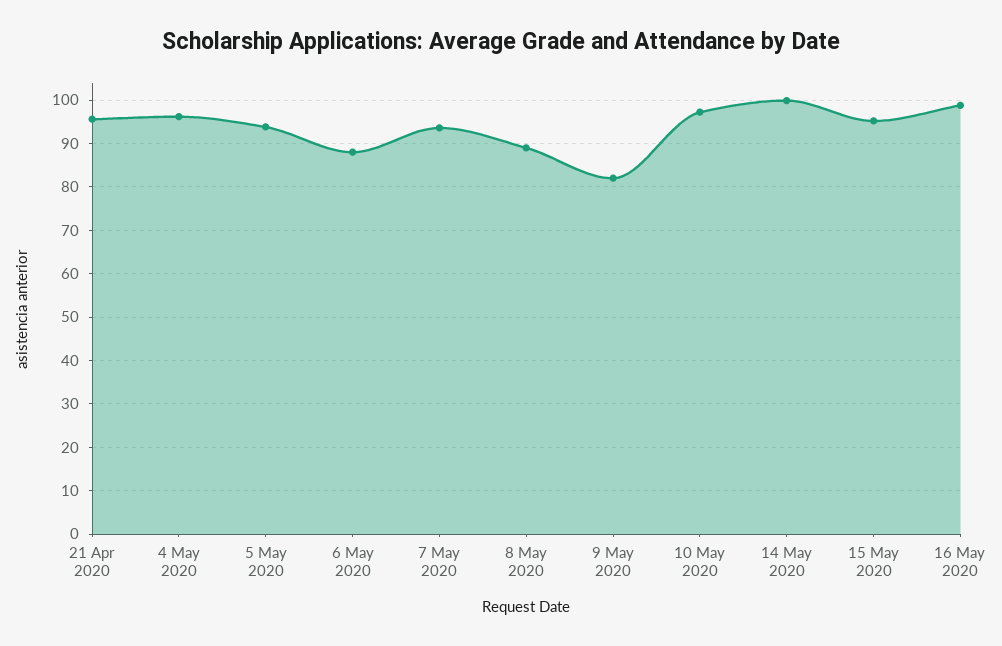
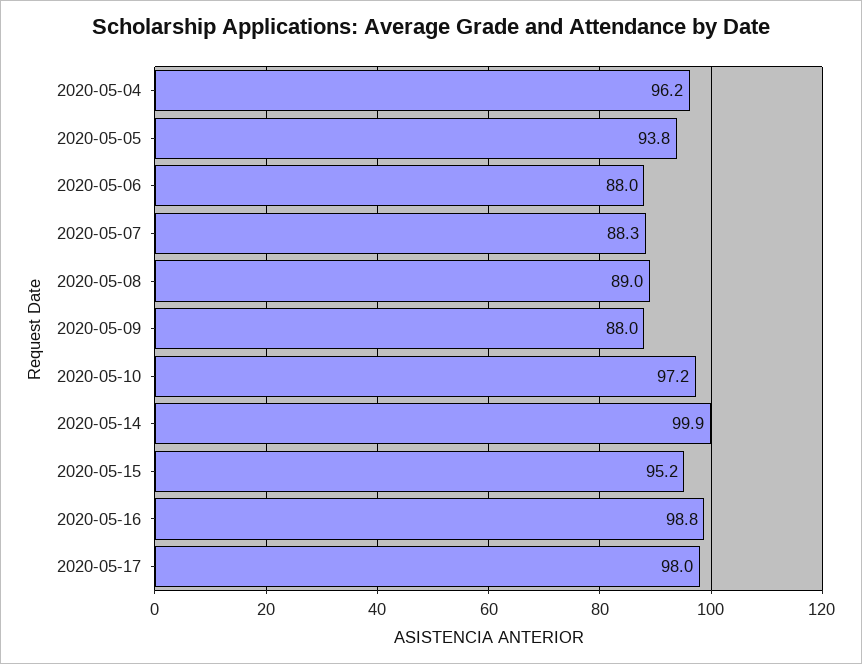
21 Apr 2020: 96 -> none
7 May 2020: 94 -> 88.3
9 May 2020: 82 -> 88
2020-05-17: none -> 98

